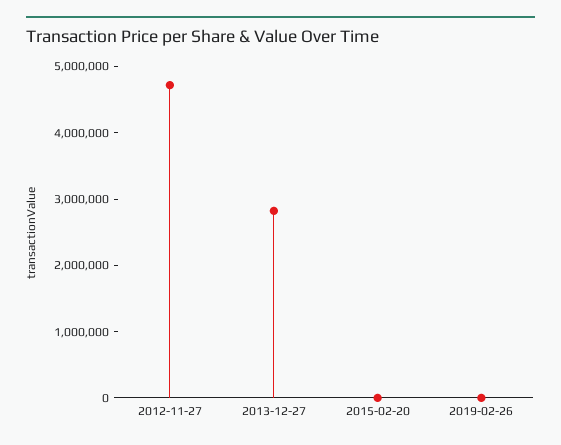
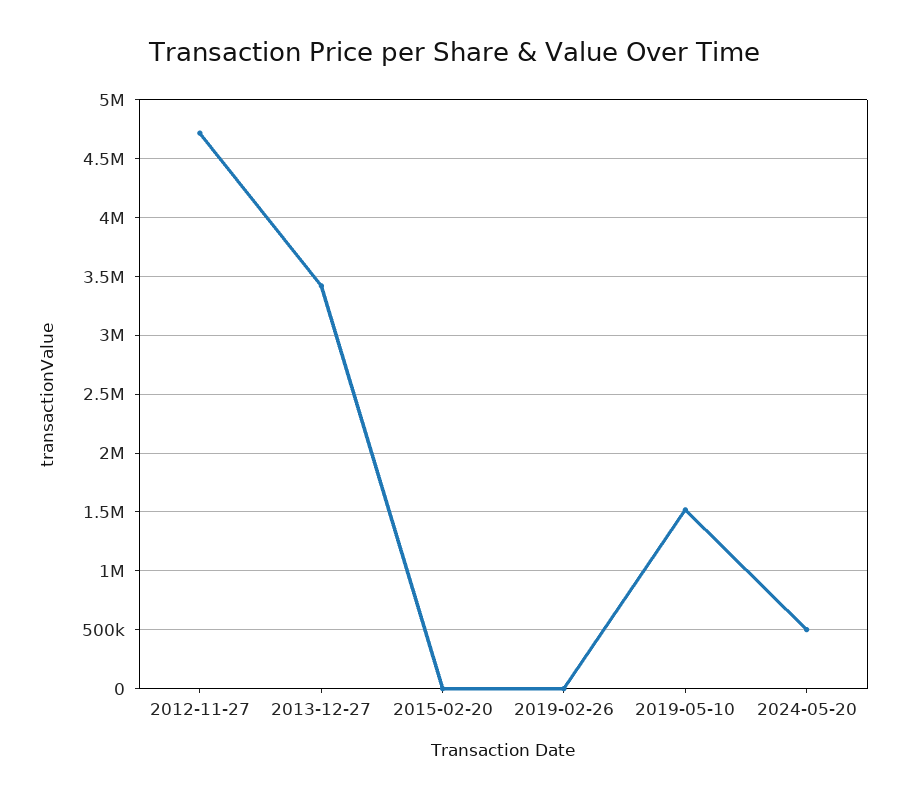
2013-12-27: 2800000 -> 3400000
2019-05-10: none -> 1500000
2024-05-20: none -> 500000

